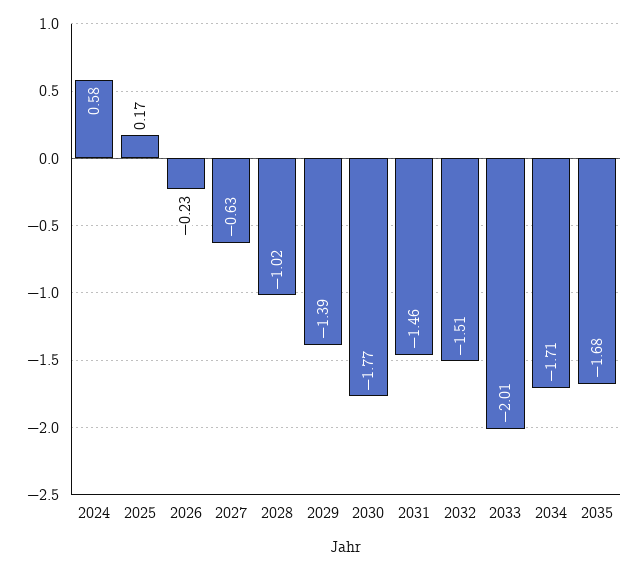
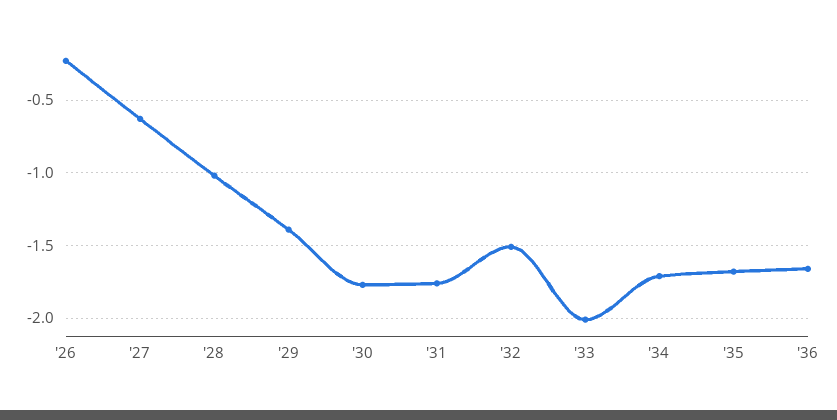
2024: 0.58 -> none
2025: 0.17 -> none
2031: -1.46 -> -1.75
'36: none -> -1.65

